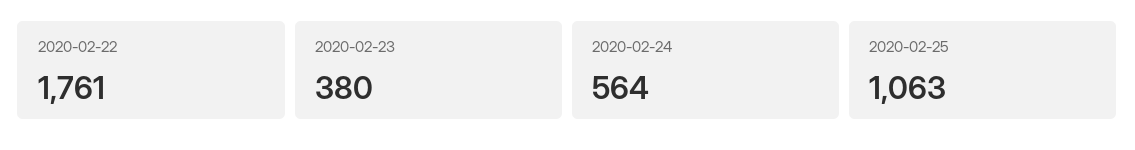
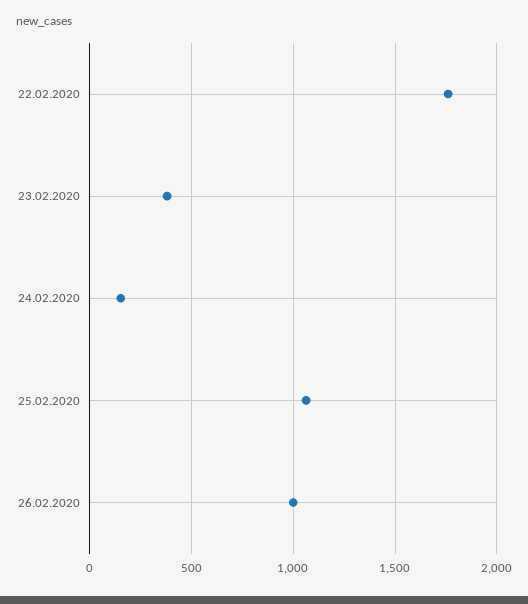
2020-02-24: 564 -> 150
26.02.2020: none -> 1000

